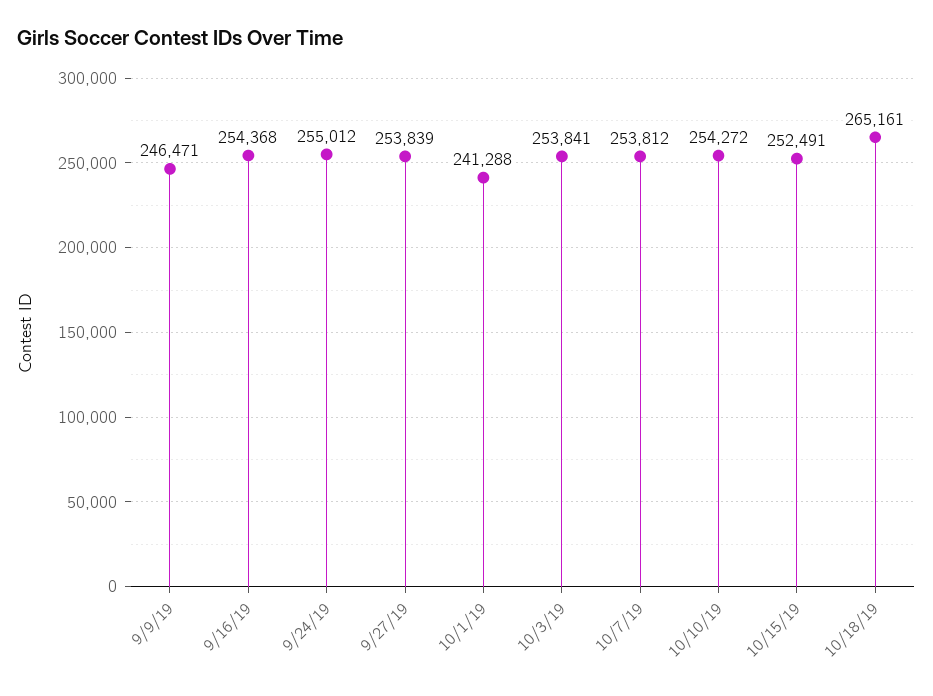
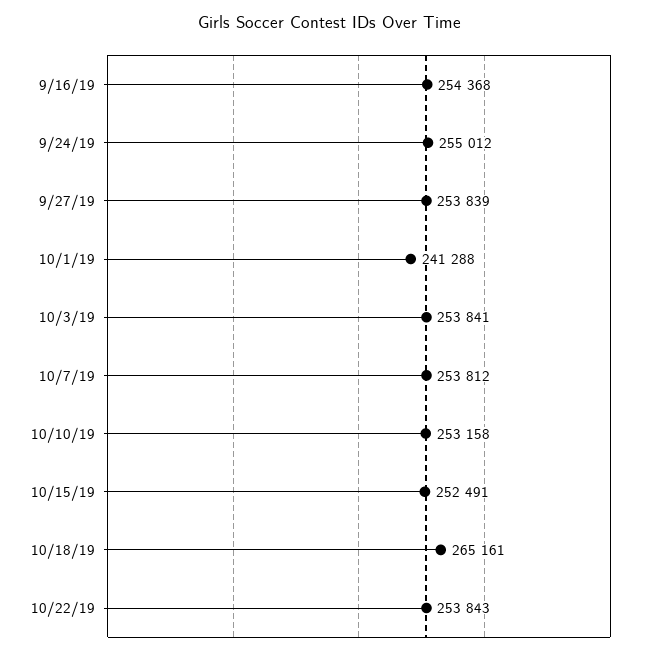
9/9/19: 246471 -> none
10/10/19: 254272 -> 253158
10/22/19: none -> 253843

